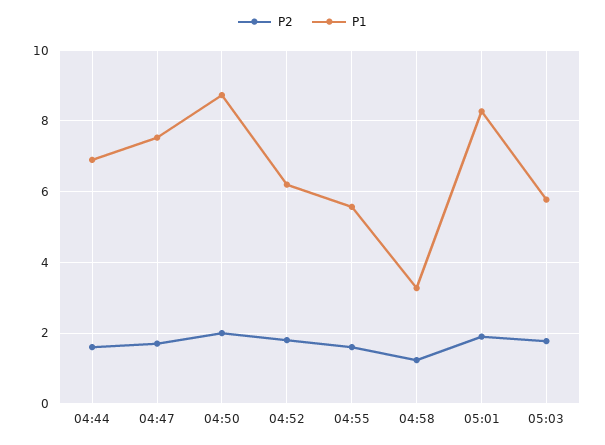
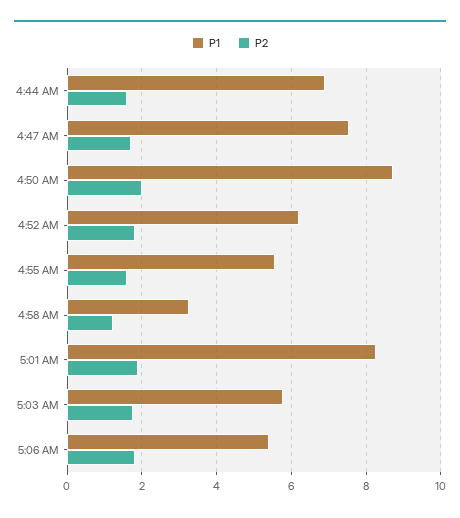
P1, 5:06 AM: none -> 5.4
P2, 5:06 AM: none -> 1.8

